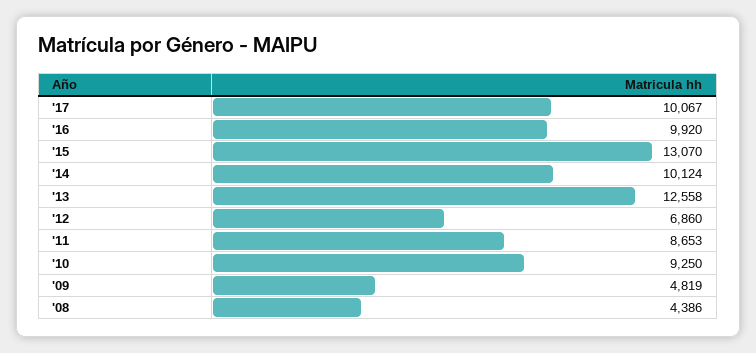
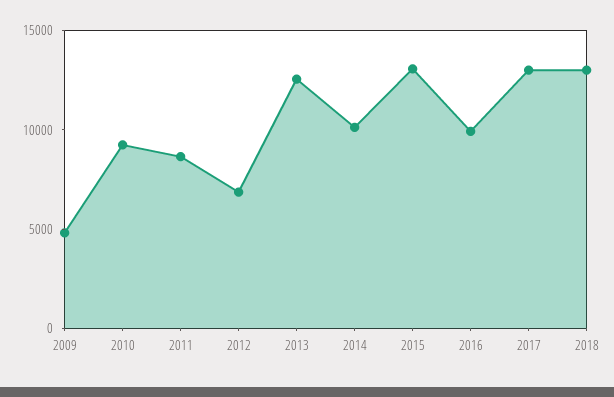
'17: 10067 -> 13000
'08: 4386 -> none
2018: none -> 13000

